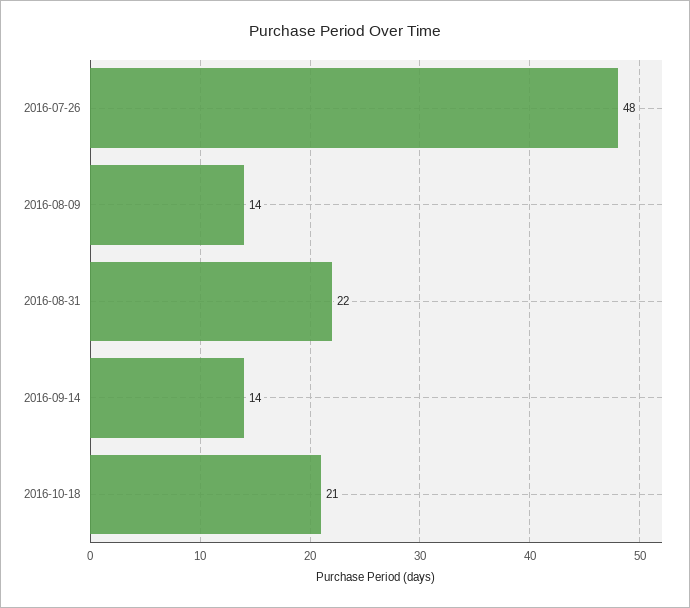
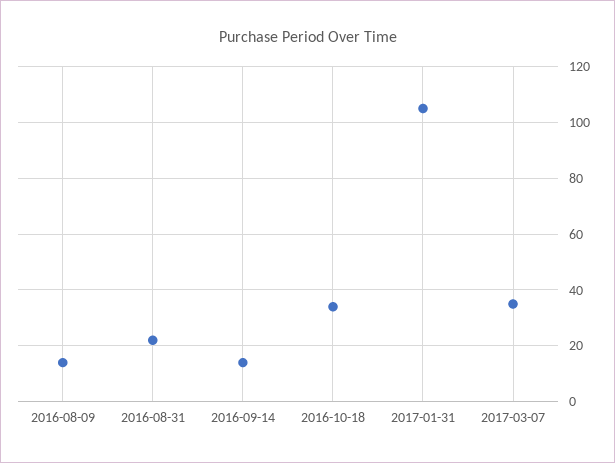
2016-07-26: 48 -> none
2016-10-18: 21 -> 35
2017-01-31: none -> 105
2017-03-07: none -> 35

